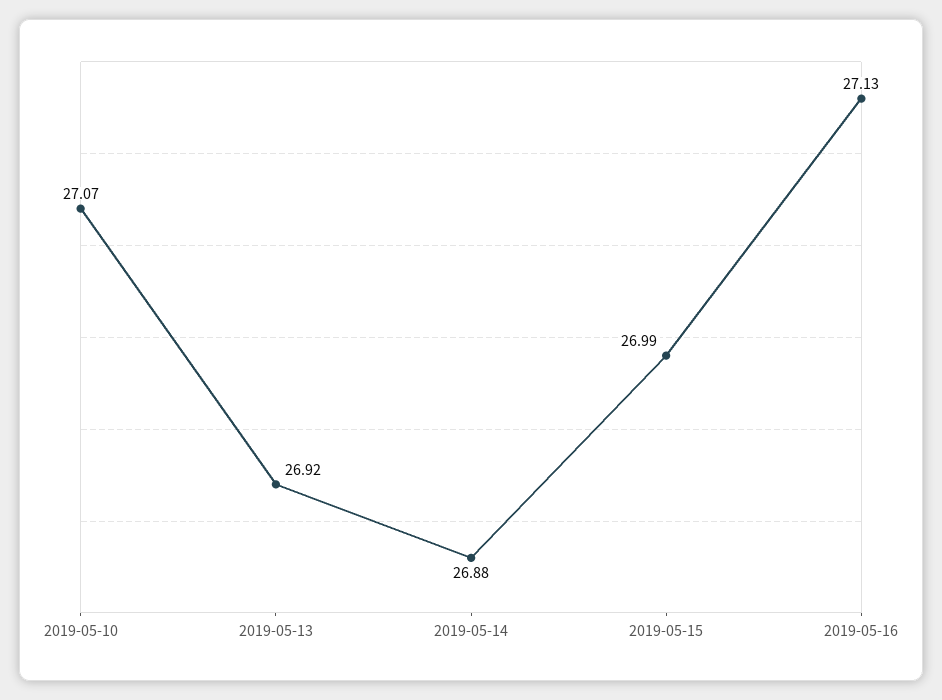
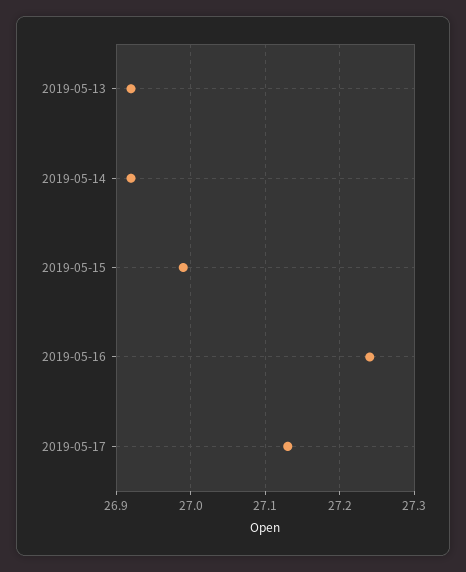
2019-05-10: 27.07 -> none
2019-05-14: 26.88 -> 26.92
2019-05-16: 27.13 -> 27.24
2019-05-17: none -> 27.13

